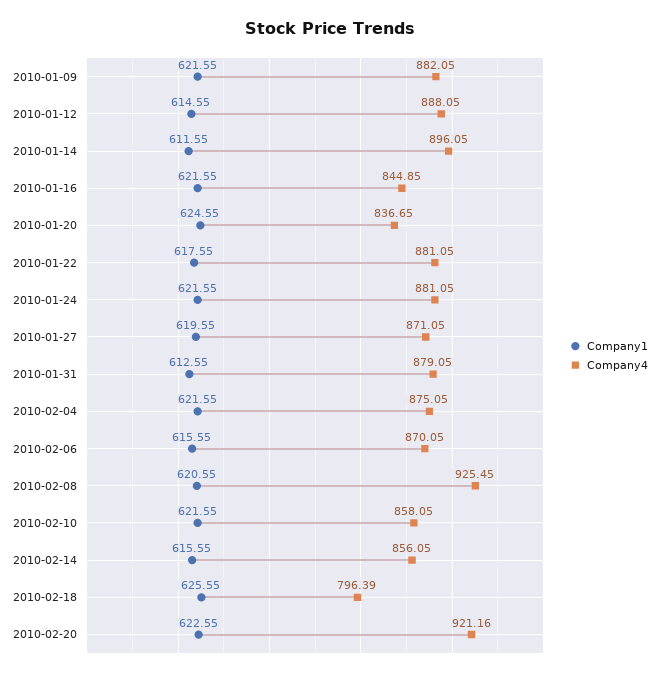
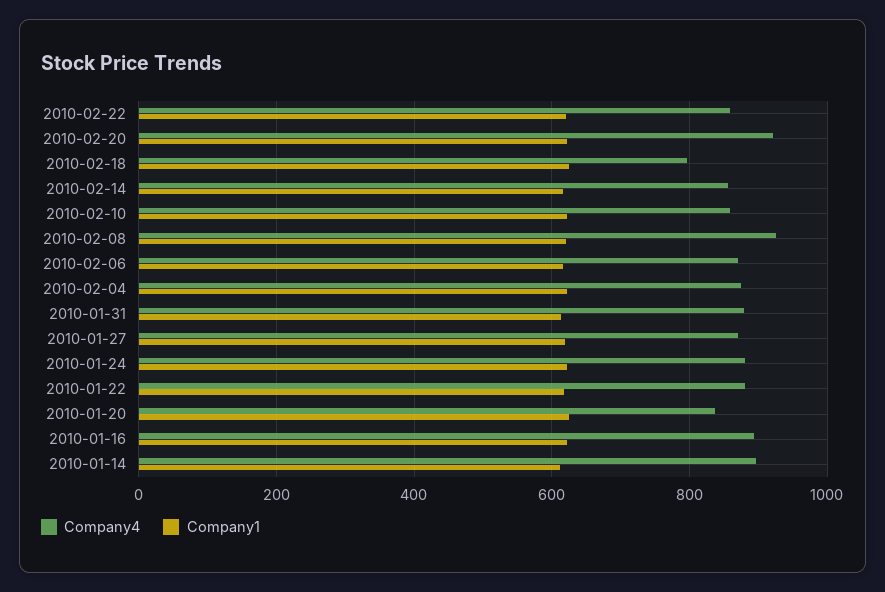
Company1, 2010-01-09: 621.55 -> none
Company4, 2010-01-09: 882.05 -> none
Company1, 2010-01-12: 614.55 -> none
Company4, 2010-01-12: 888.05 -> none
Company4, 2010-01-16: 844.85 -> 900
Company4, 2010-02-22: none -> 860
Company1, 2010-02-22: none -> 620

